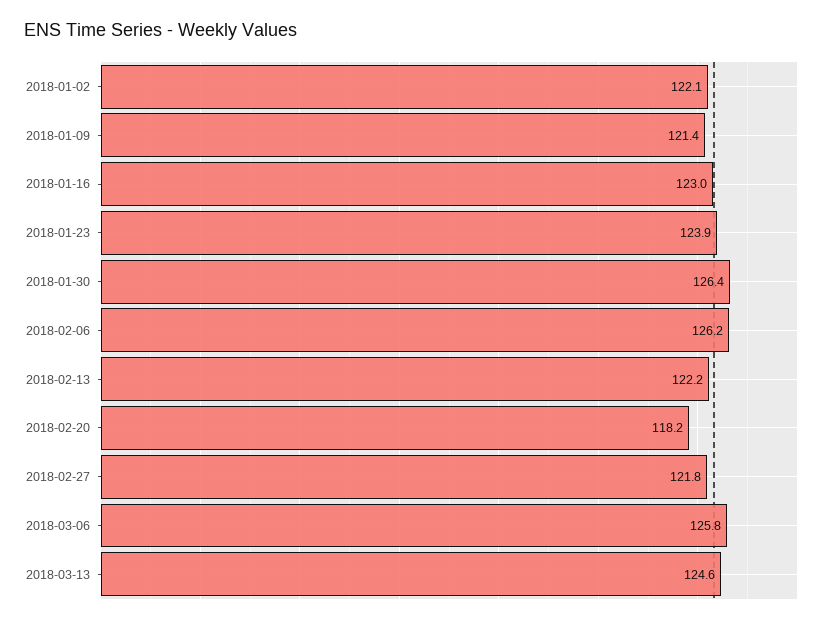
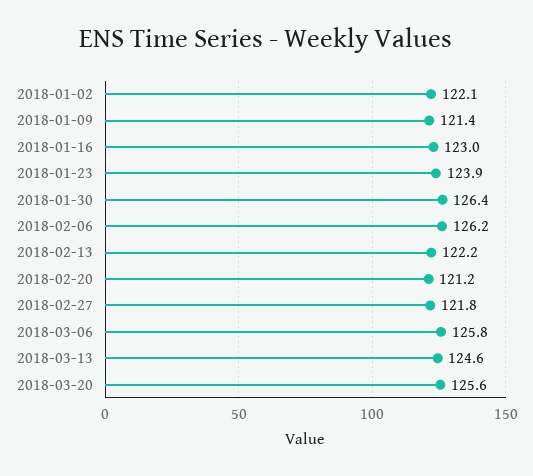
2018-02-20: 118.2 -> 121.2
2018-03-20: none -> 125.6

